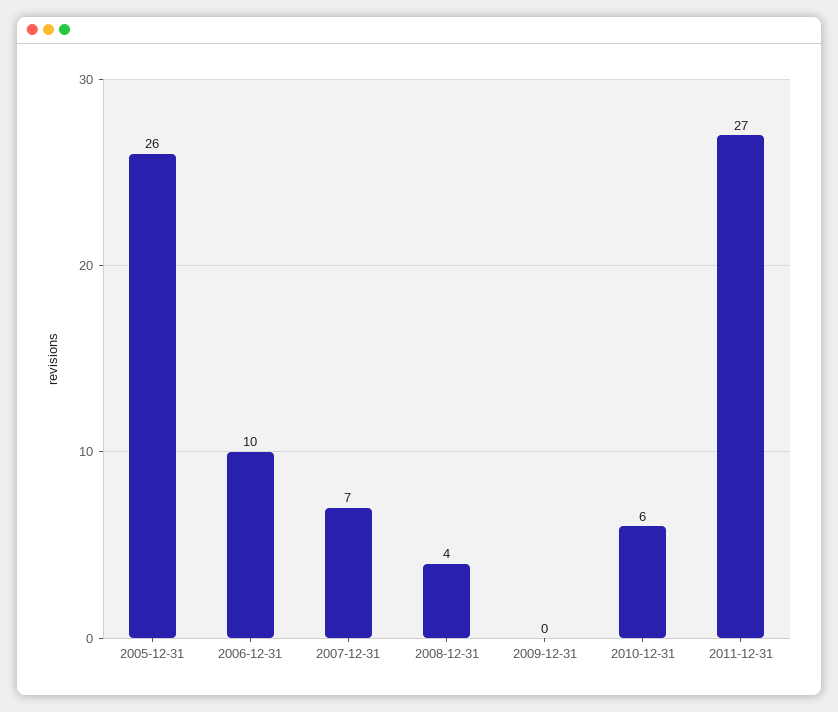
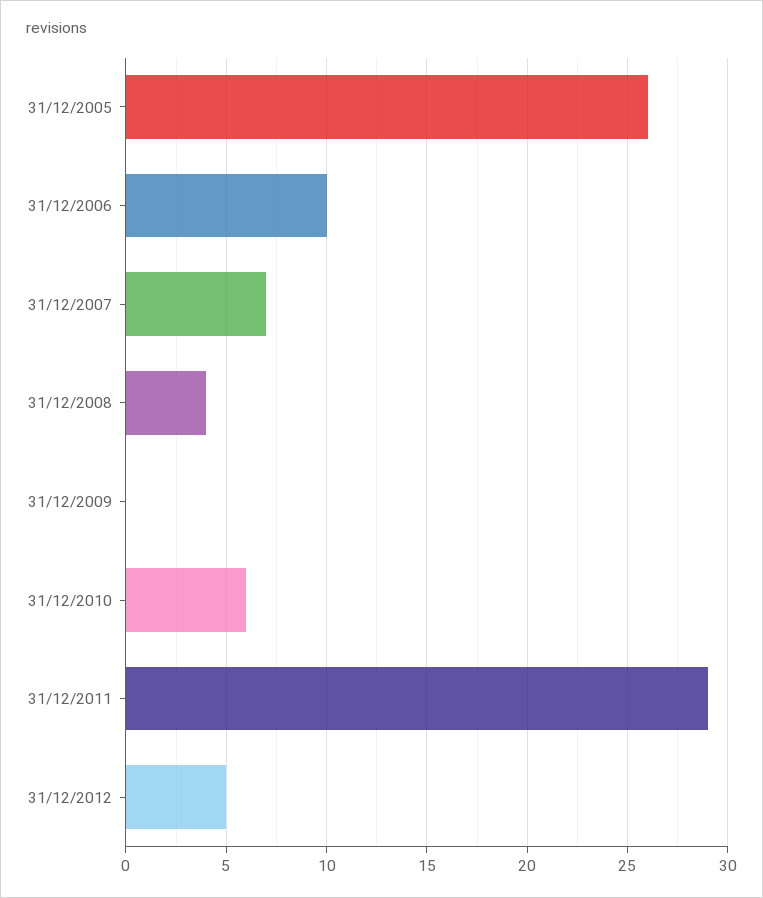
2011-12-31: 27 -> 29
31/12/2012: none -> 5

